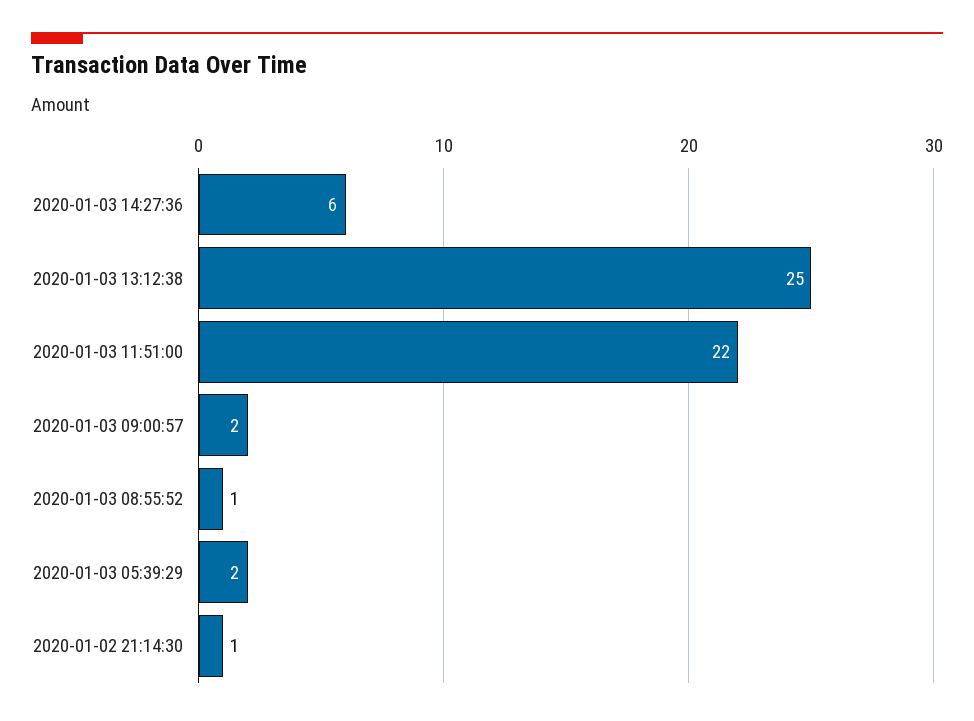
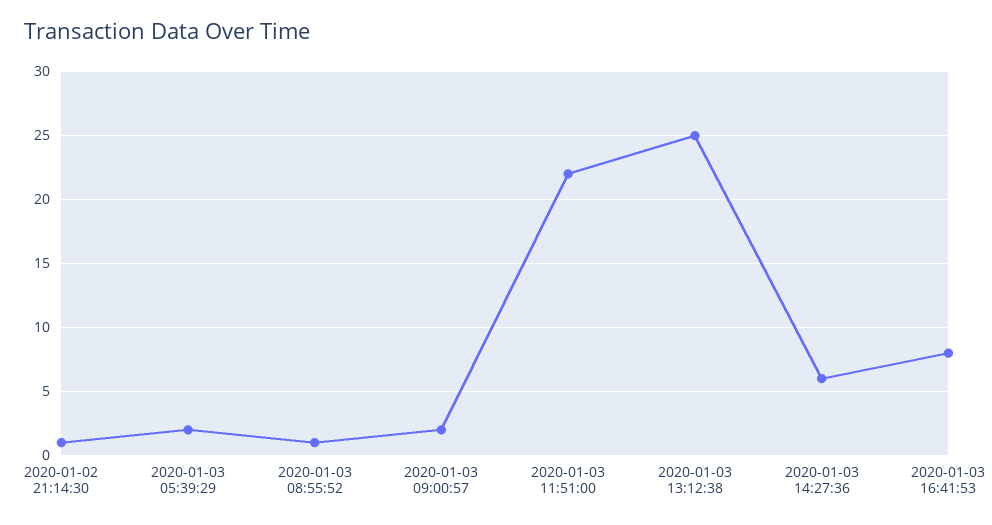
2020-01-03 16:41:53: none -> 8

